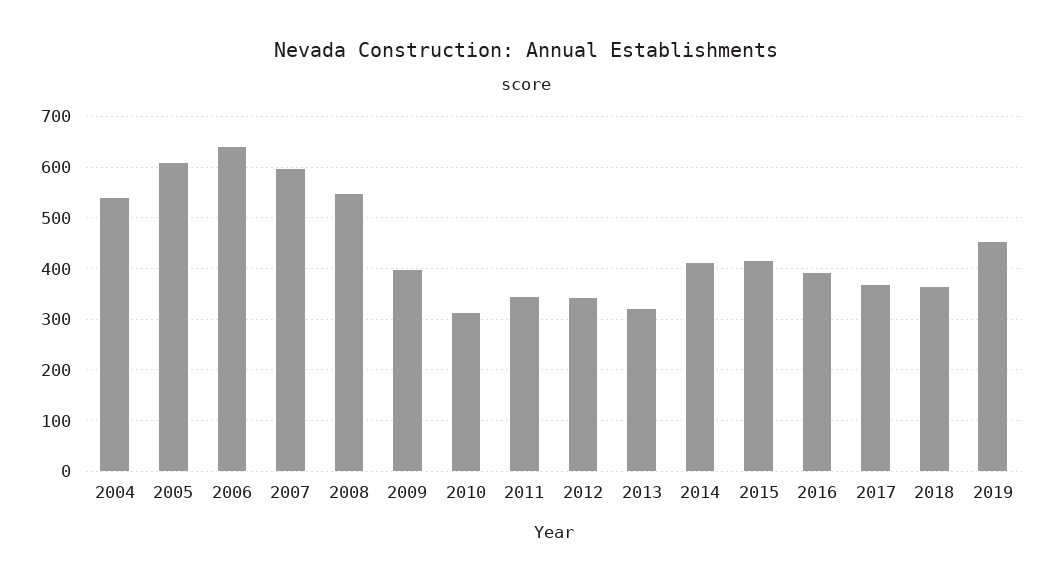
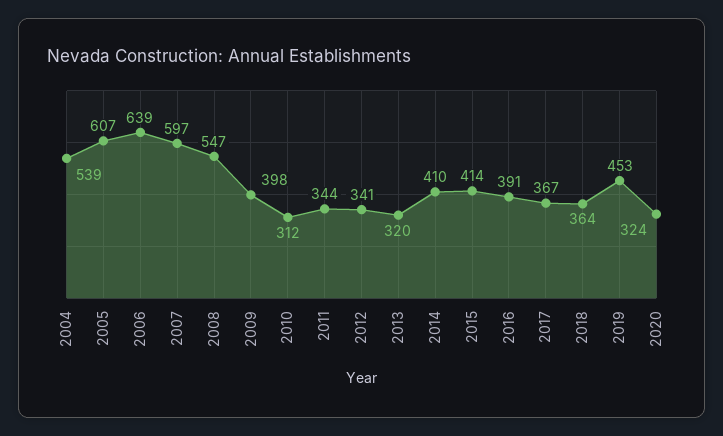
2020: none -> 324

